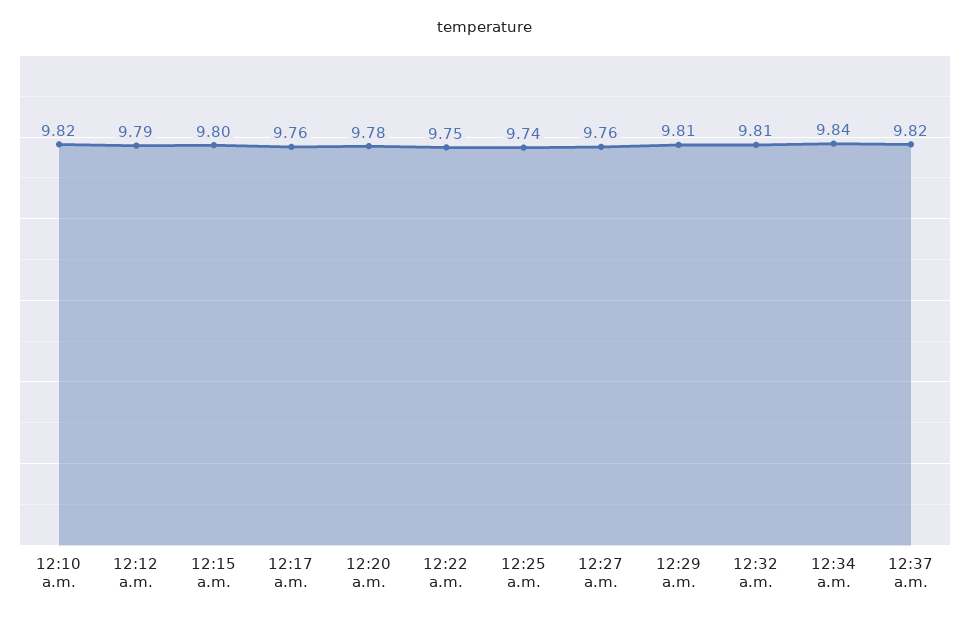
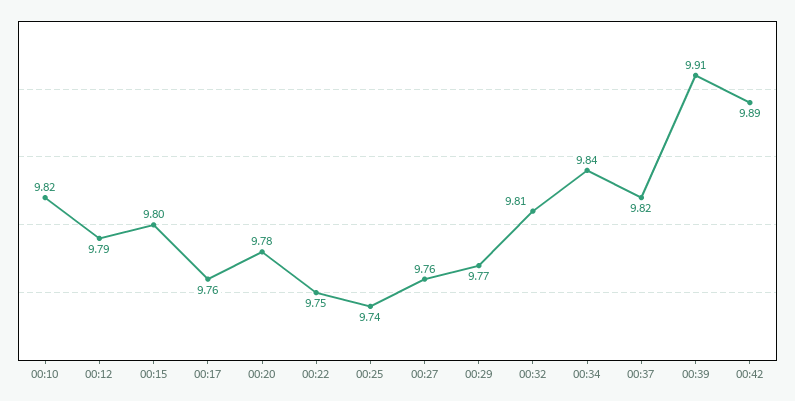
12:29 a.m.: 9.81 -> 9.77
00:39: none -> 9.91
00:42: none -> 9.89

